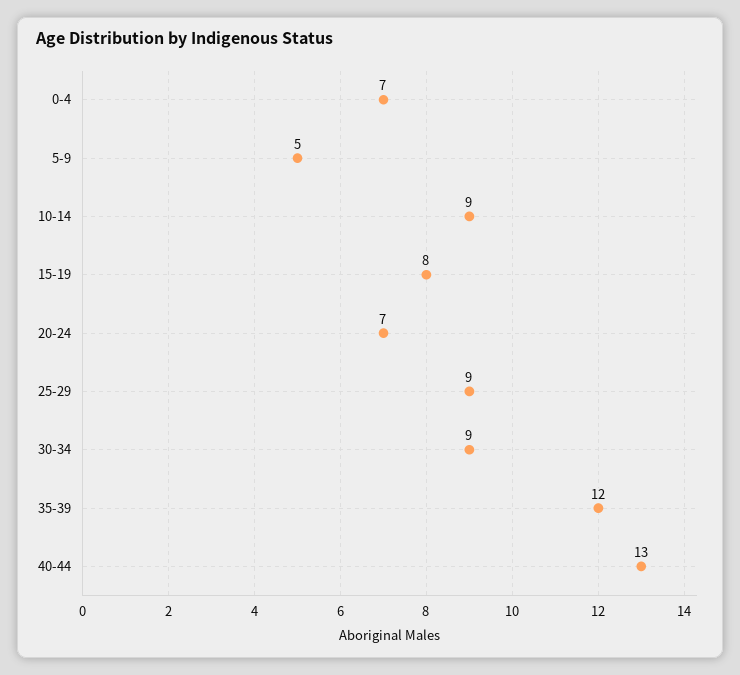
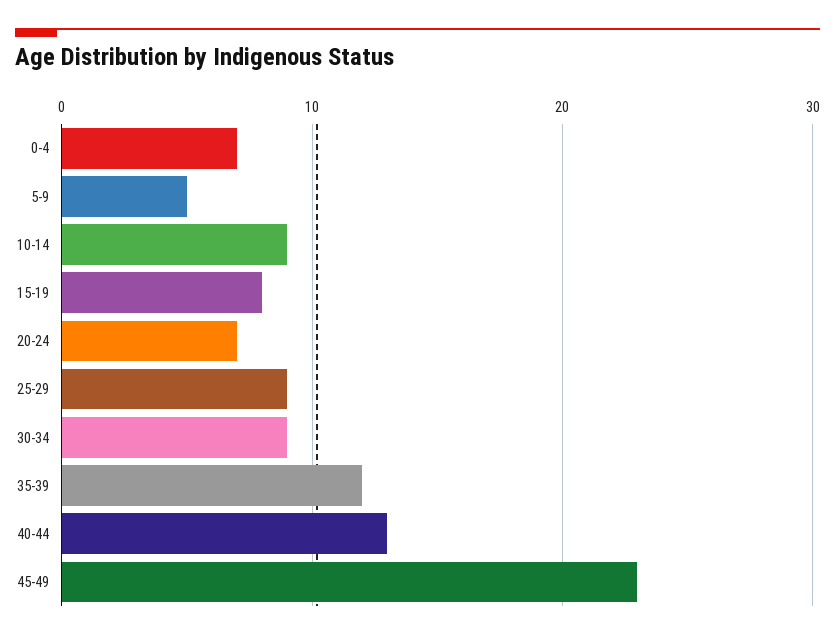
45-49: none -> 23

